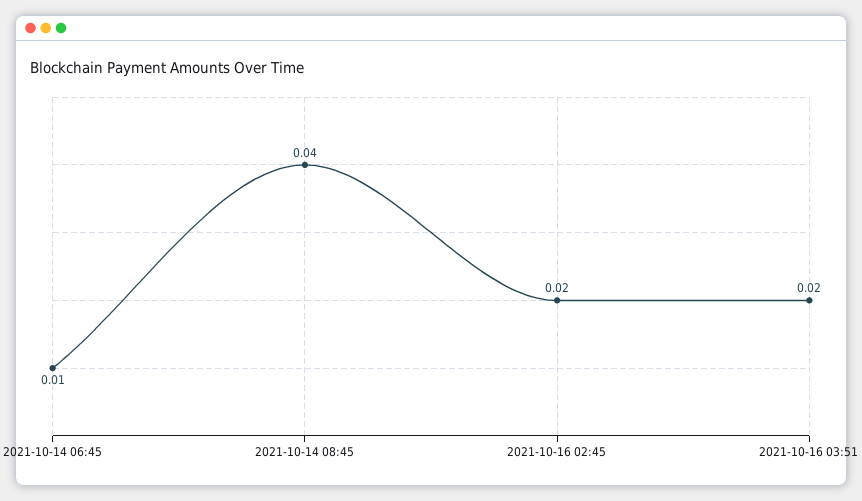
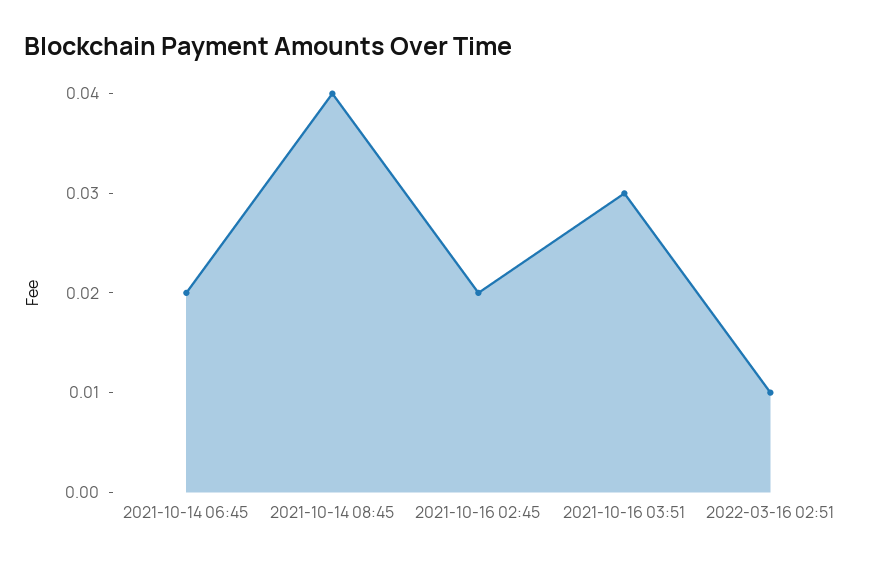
2021-10-14 06:45: 0.01 -> 0.02
2021-10-16 03:51: 0.02 -> 0.03
2022-03-16 02:51: none -> 0.01

